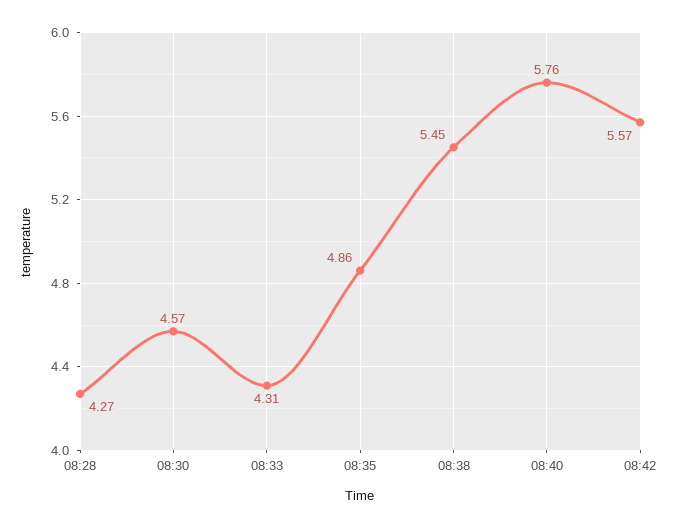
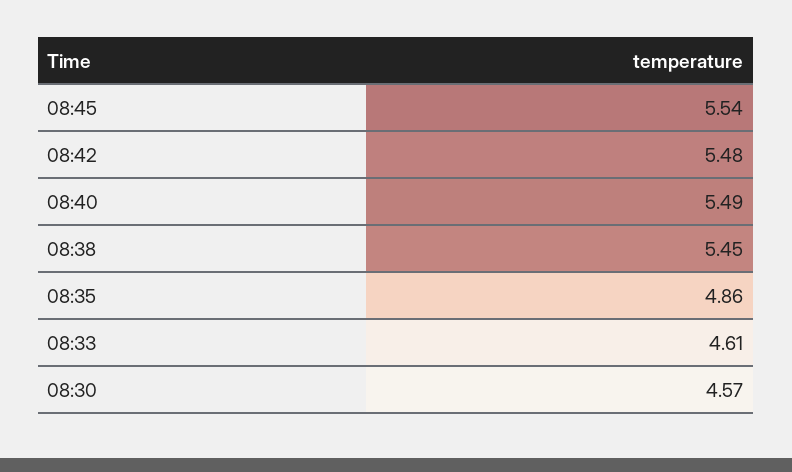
08:28: 4.27 -> none
08:33: 4.31 -> 4.61
08:40: 5.76 -> 5.49
08:42: 5.57 -> 5.48
08:45: none -> 5.54

